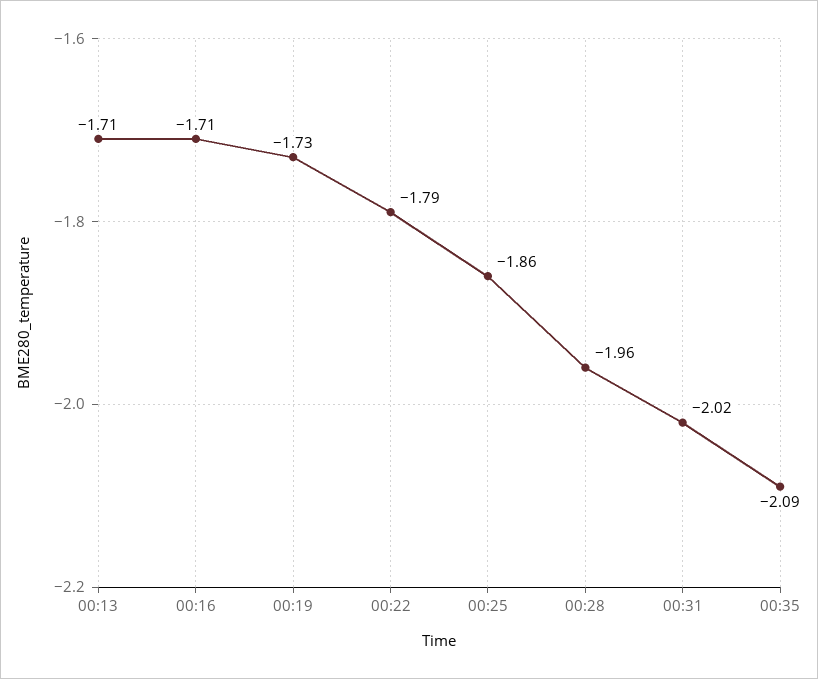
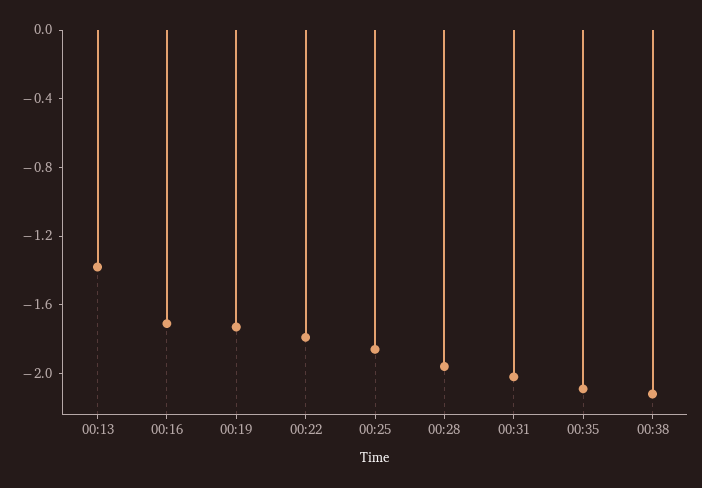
00:13: -1.71 -> -1.4
00:38: none -> -2.1

